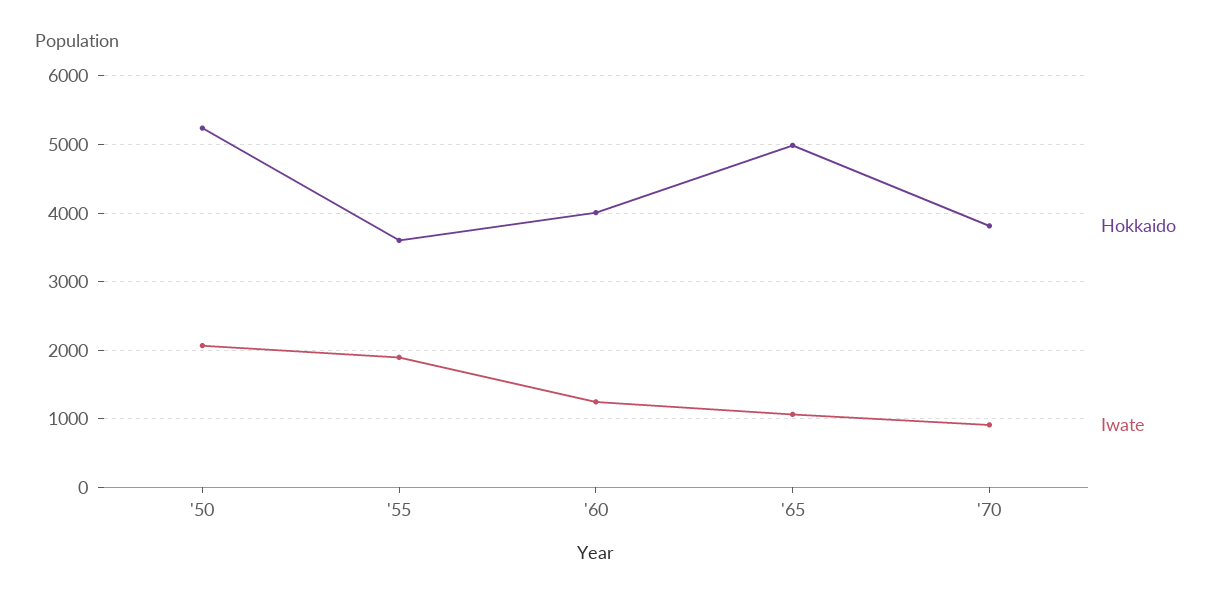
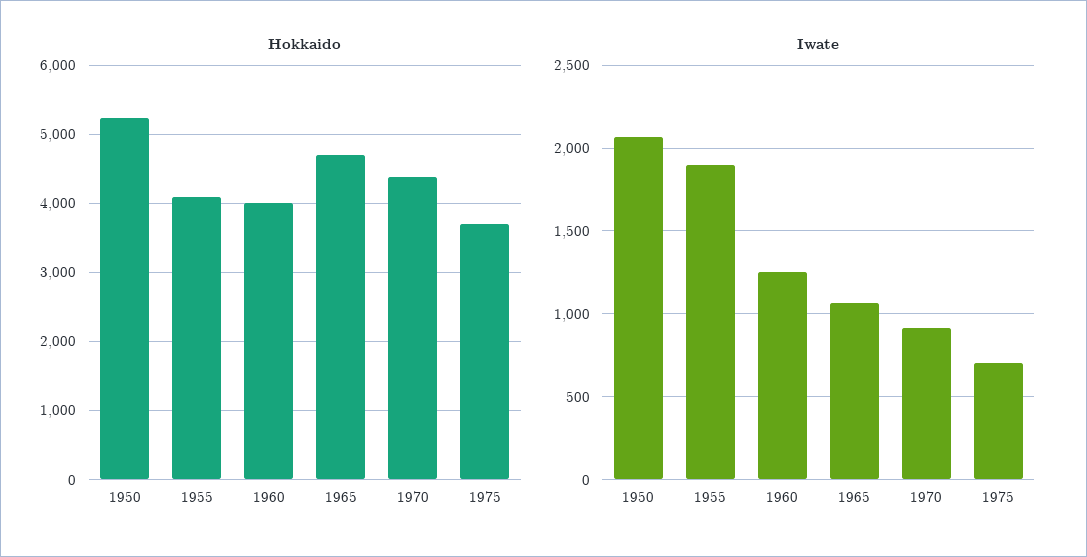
Hokkaido, '55: 3600 -> 4100
Hokkaido, '65: 5000 -> 4700
Hokkaido, '70: 3800 -> 4400
Hokkaido, 1975: none -> 3700
Iwate, 1975: none -> 700

